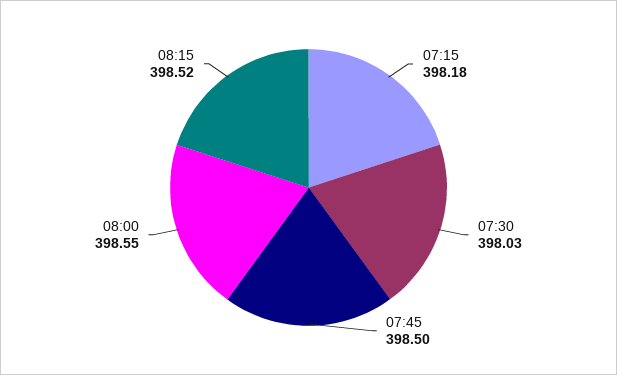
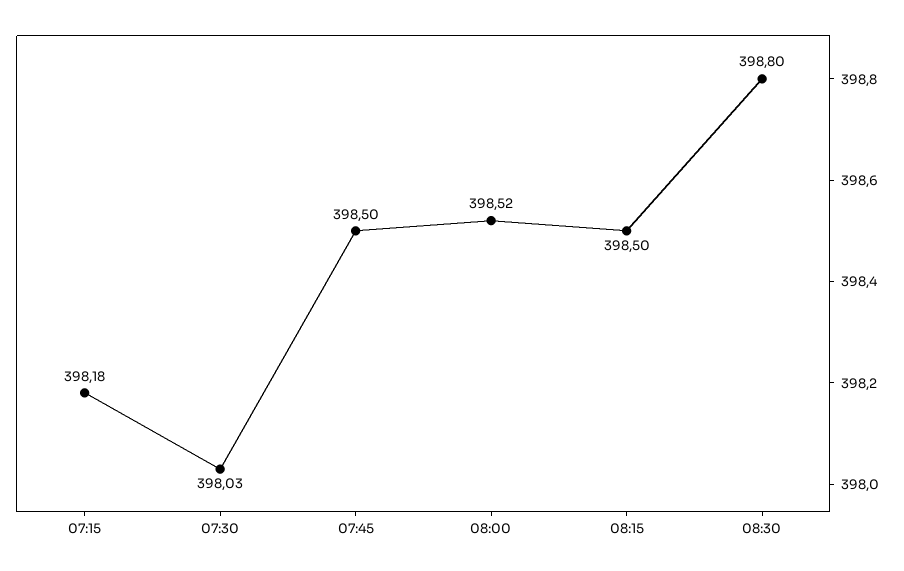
08:00: 398.55 -> 398.52
08:15: 398.52 -> 398.5
08:30: none -> 398.8

